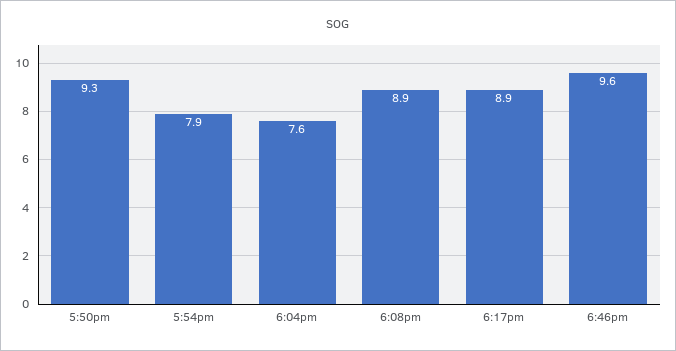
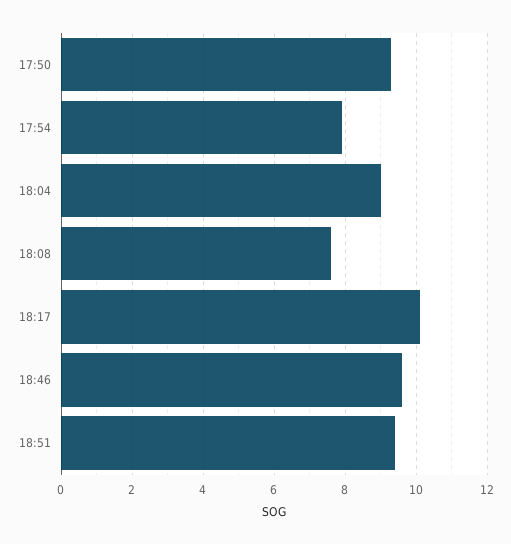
6:04pm: 7.6 -> 9
6:08pm: 8.9 -> 7.5
6:17pm: 8.9 -> 10
18:51: none -> 9.5

